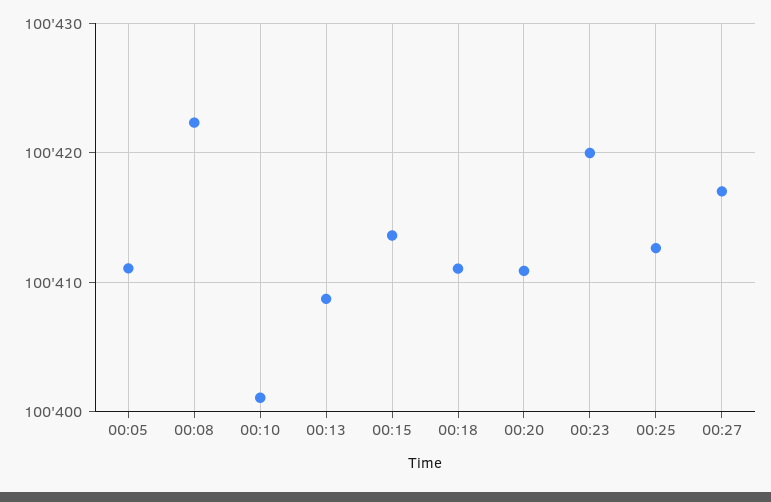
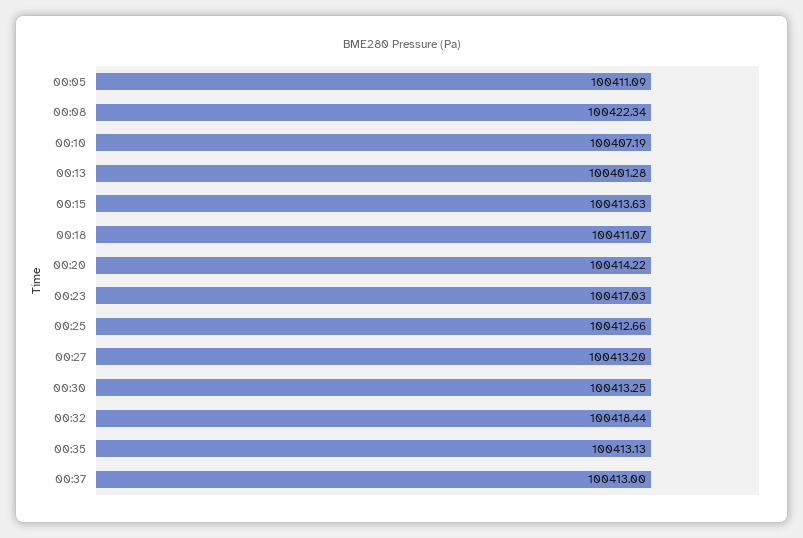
00:10: 100401 -> 100407.19
00:13: 100409 -> 100401.28
00:20: 100411 -> 100414.22
00:23: 100420 -> 100417.03
00:27: 100417 -> 100413.2
00:30: none -> 100413.25
00:32: none -> 100418.44
00:35: none -> 100413.13
00:37: none -> 100413

